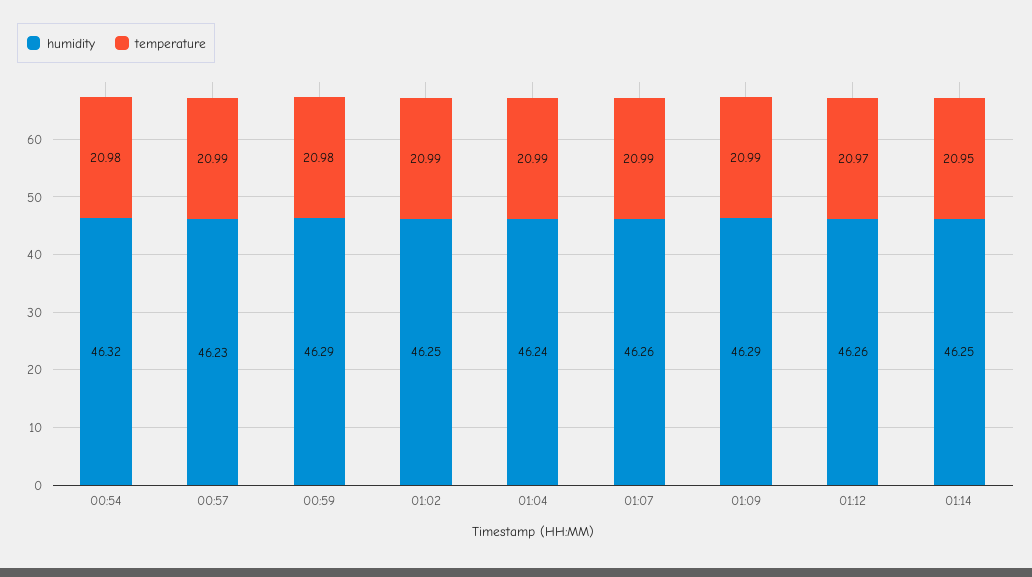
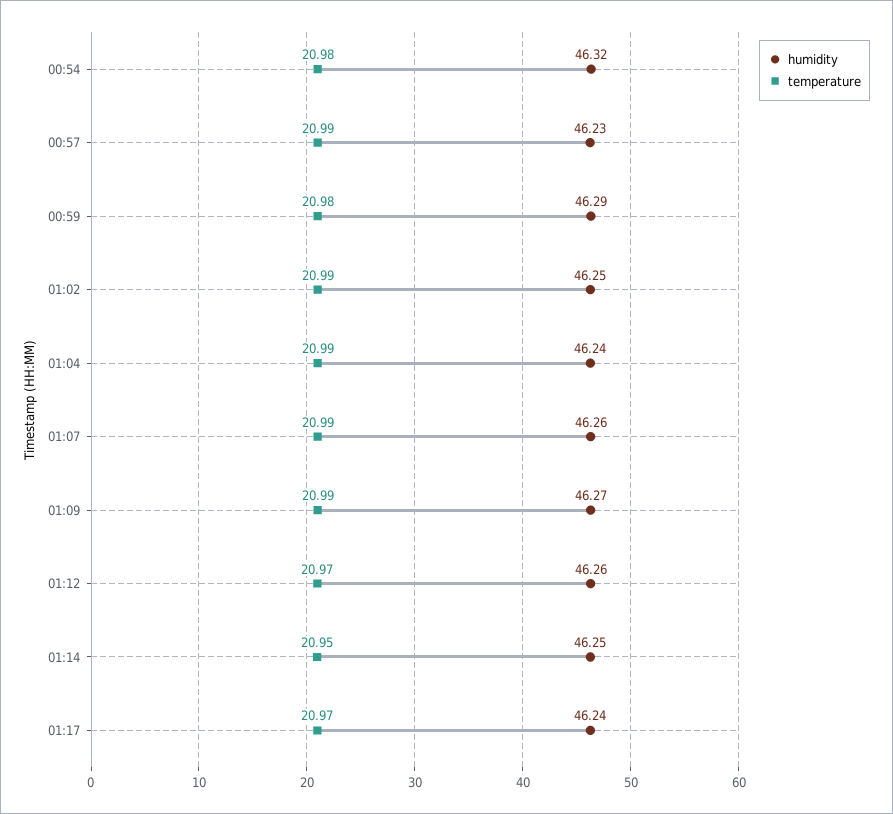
humidity, 01:09: 46.29 -> 46.27
humidity, 01:17: none -> 46.24
temperature, 01:17: none -> 20.97

